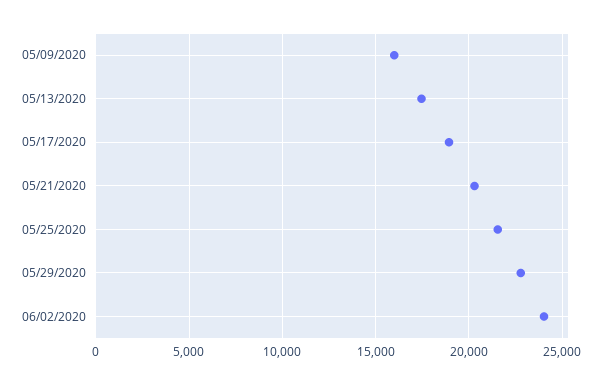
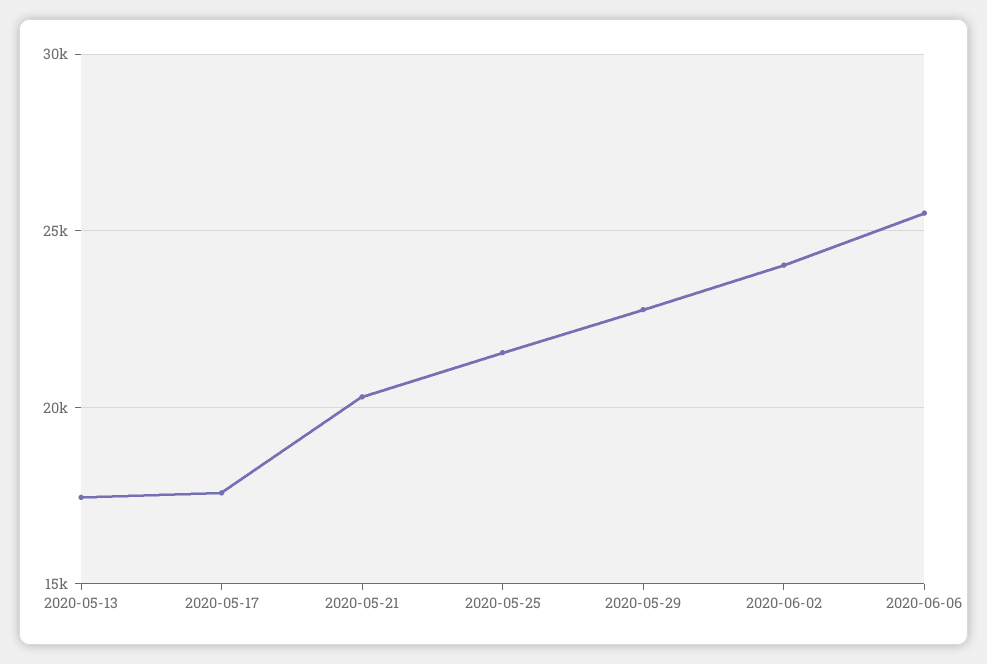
05/09/2020: 16000 -> none
05/17/2020: 19000 -> 17500
2020-06-06: none -> 25500

